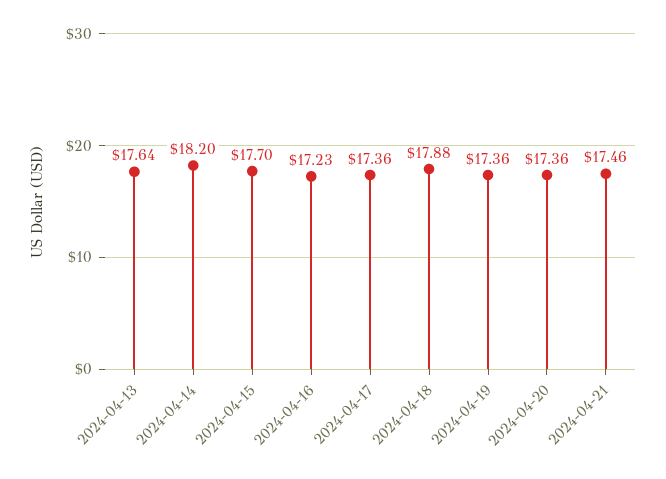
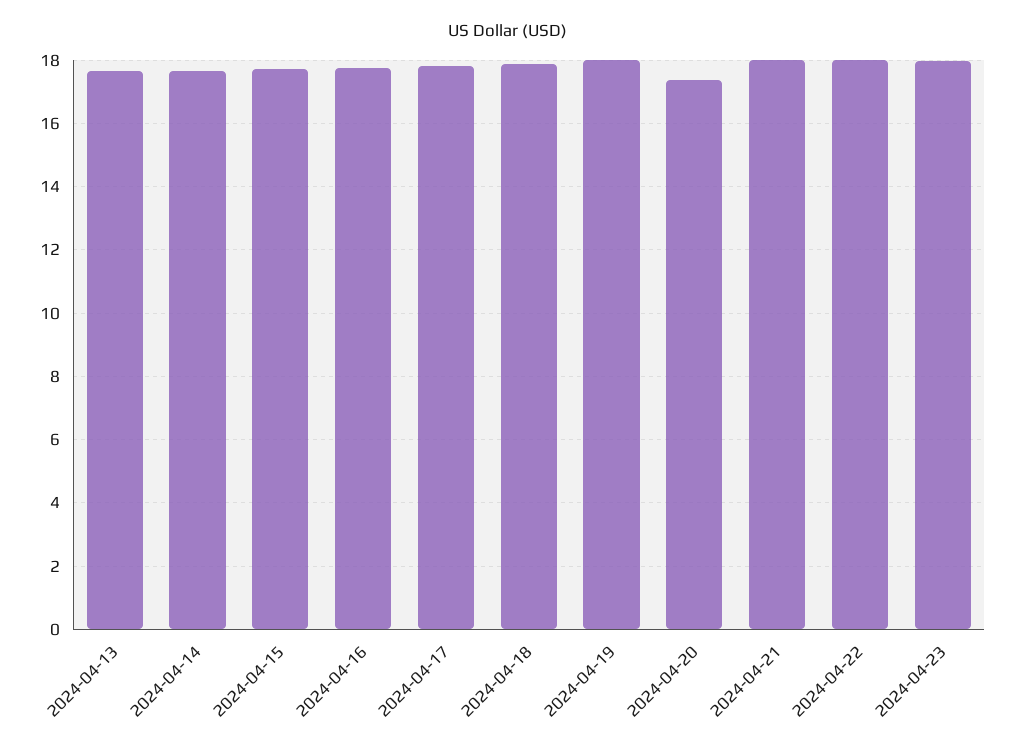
2024-04-14: 18.2 -> 17.6
2024-04-16: 17.23 -> 17.8
2024-04-17: 17.36 -> 17.8
2024-04-19: 17.36 -> 18
2024-04-21: 17.46 -> 18
2024-04-22: none -> 18
2024-04-23: none -> 18

